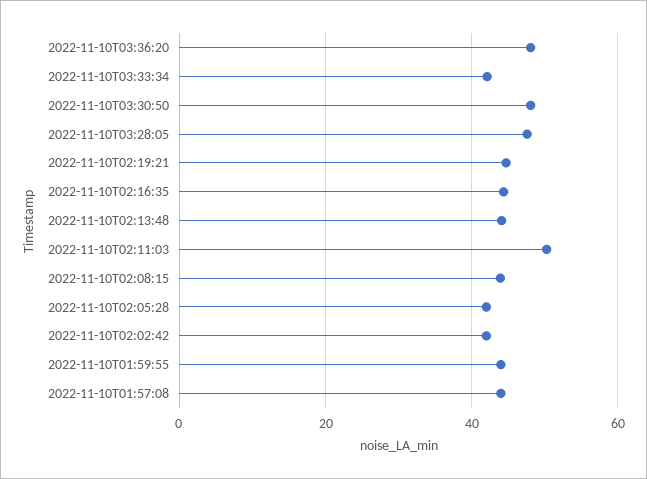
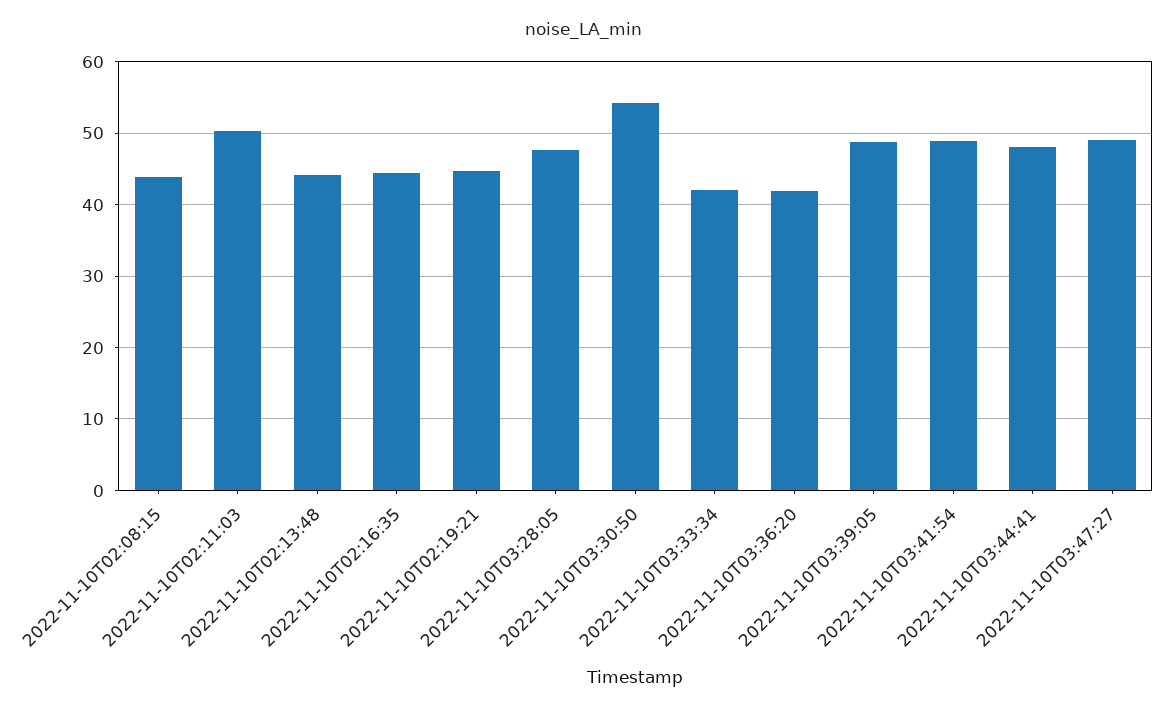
2022-11-10T03:36:20: 48 -> 42
2022-11-10T03:30:50: 48 -> 54
2022-11-10T02:05:28: 42 -> none
2022-11-10T02:02:42: 42 -> none
2022-11-10T01:59:55: 44 -> none
2022-11-10T01:57:08: 44 -> none
2022-11-10T03:39:05: none -> 49
2022-11-10T03:41:54: none -> 49
2022-11-10T03:44:41: none -> 48
2022-11-10T03:47:27: none -> 49

